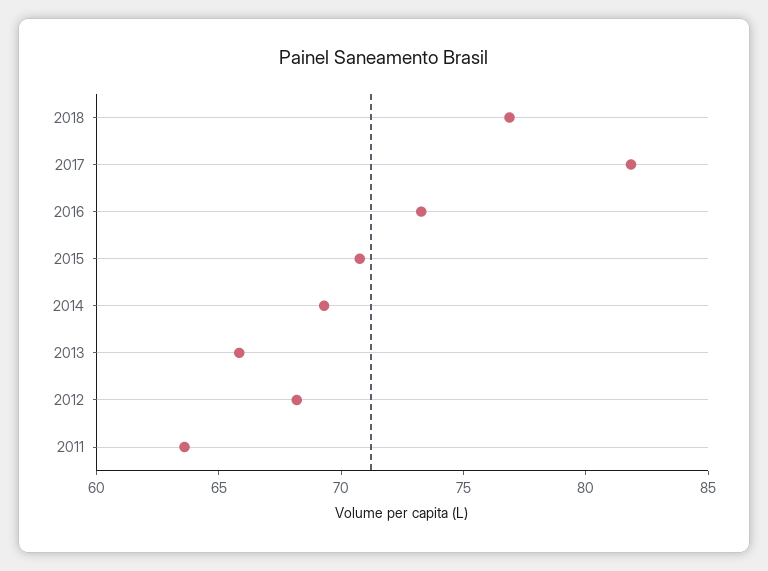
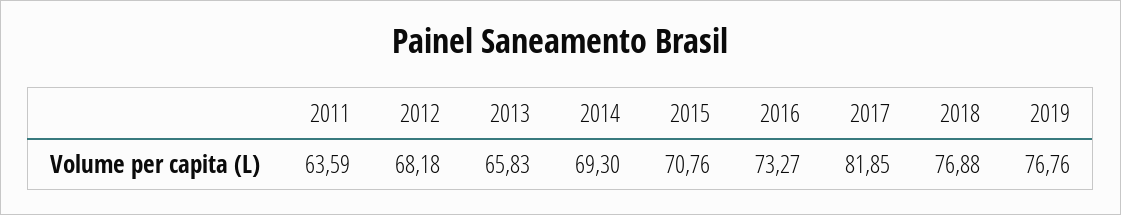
2019: none -> 76.76

